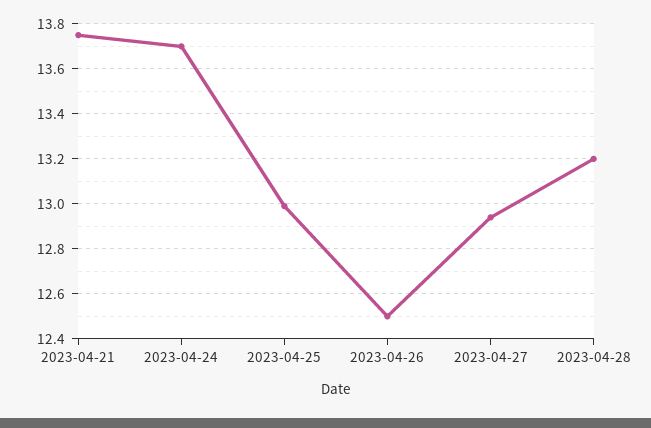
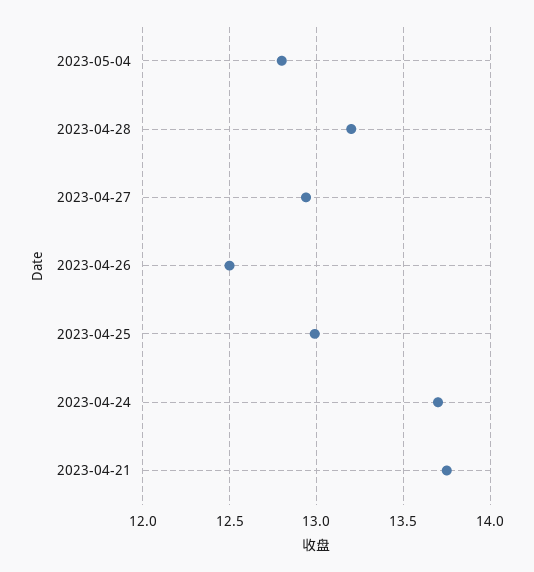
2023-05-04: none -> 12.8

